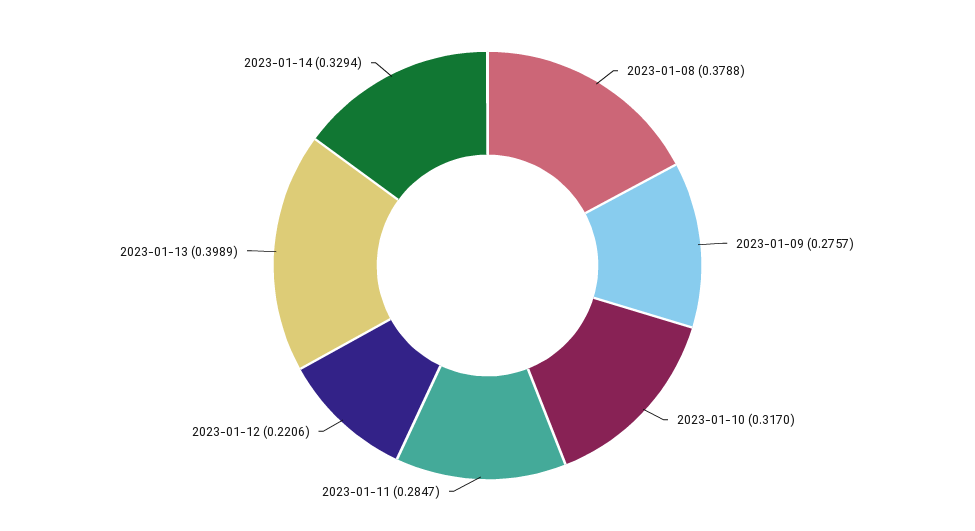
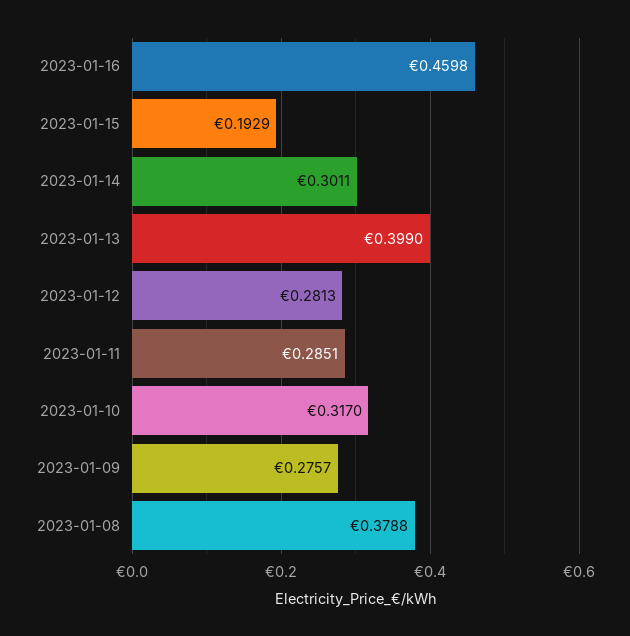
2023-01-11: 0.2847 -> 0.2851
2023-01-12: 0.2206 -> 0.2813
2023-01-13: 0.3989 -> 0.399
2023-01-14: 0.3294 -> 0.3011
2023-01-16: none -> 0.4598
2023-01-15: none -> 0.1929

